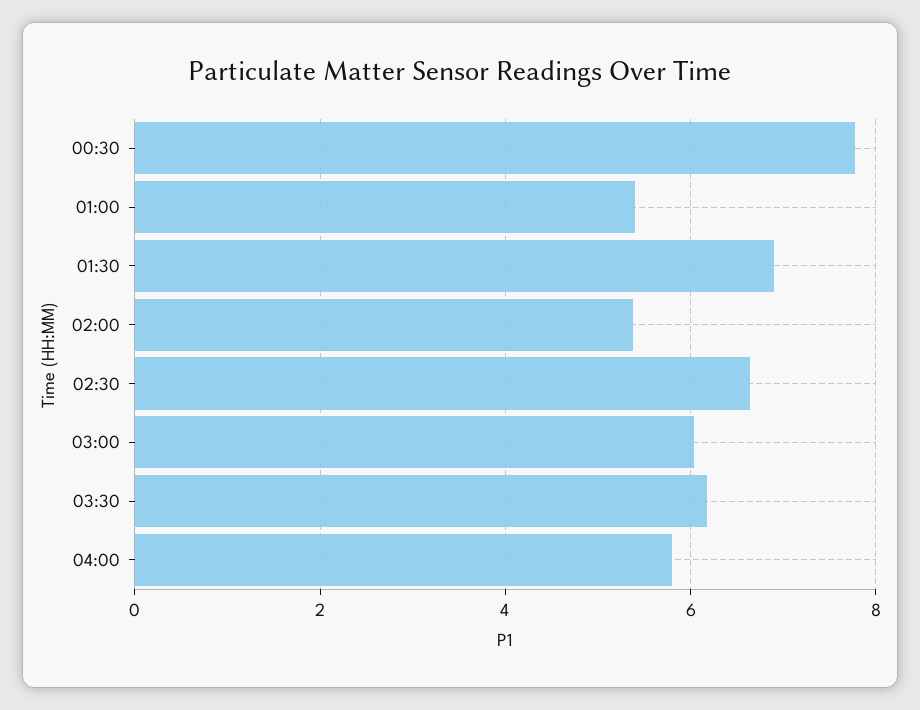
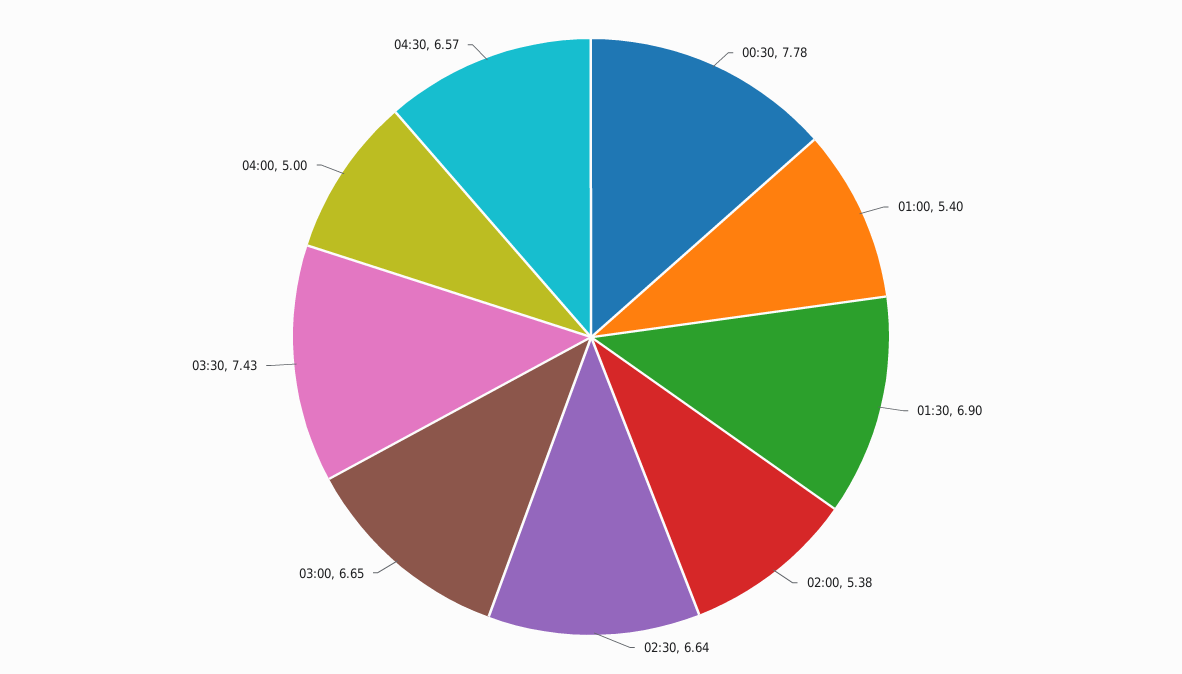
03:00: 6 -> 6.65
03:30: 6.2 -> 7.43
04:00: 5.8 -> 5
04:30: none -> 6.57

